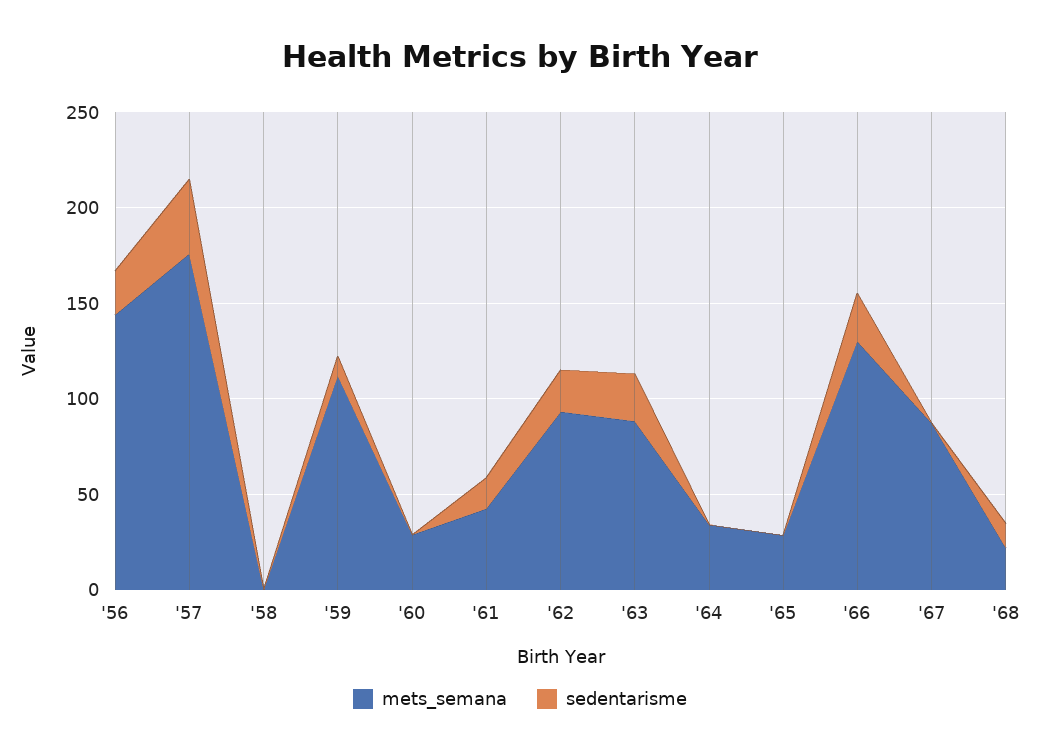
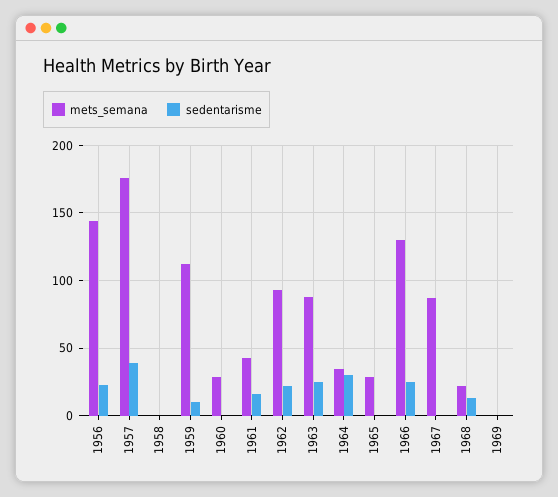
sedentarisme, '64: 0 -> 30
mets_semana, 1969: none -> 0
sedentarisme, 1969: none -> 0

